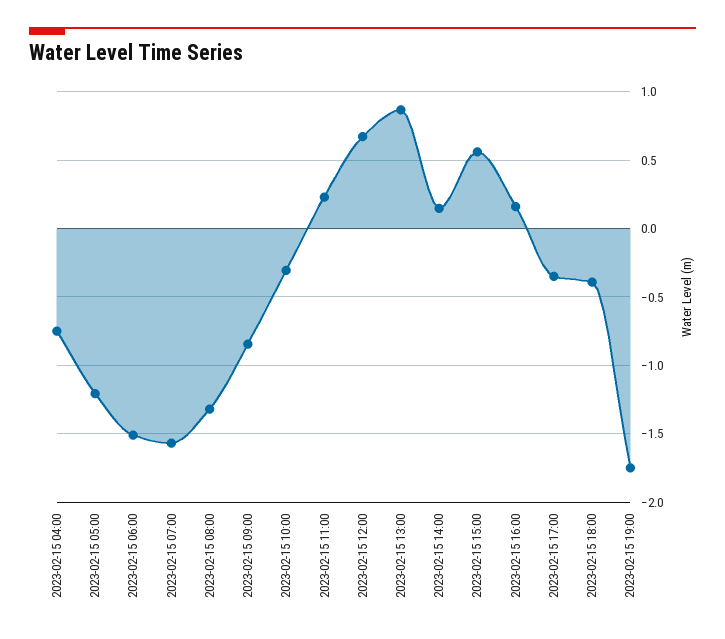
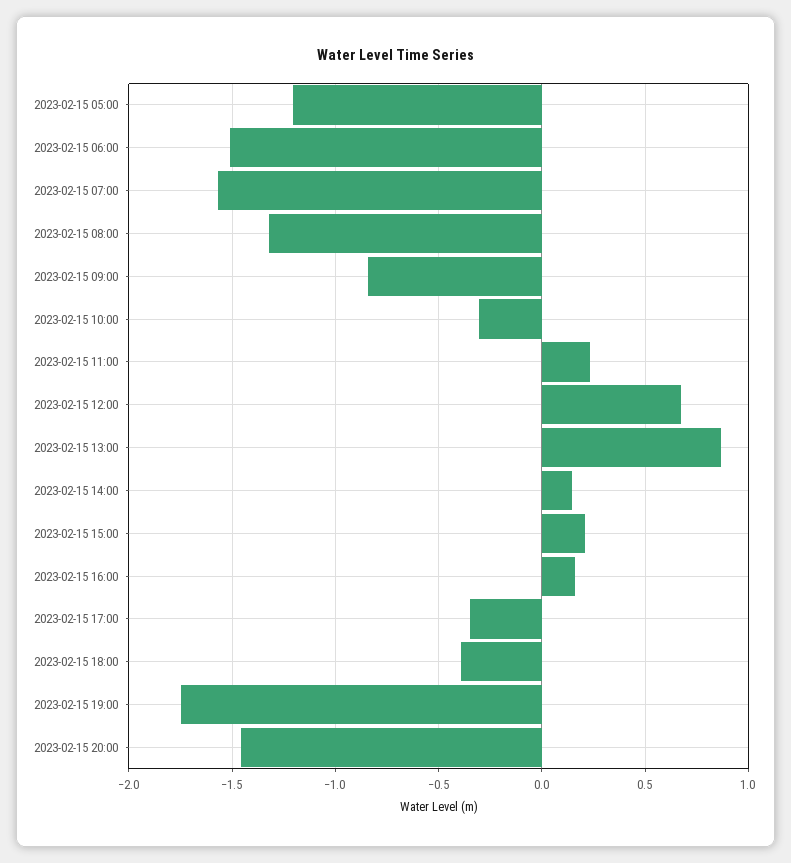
2023-02-15 04:00: -0.75 -> none
2023-02-15 15:00: 0.55 -> 0.2
2023-02-15 20:00: none -> -1.45

